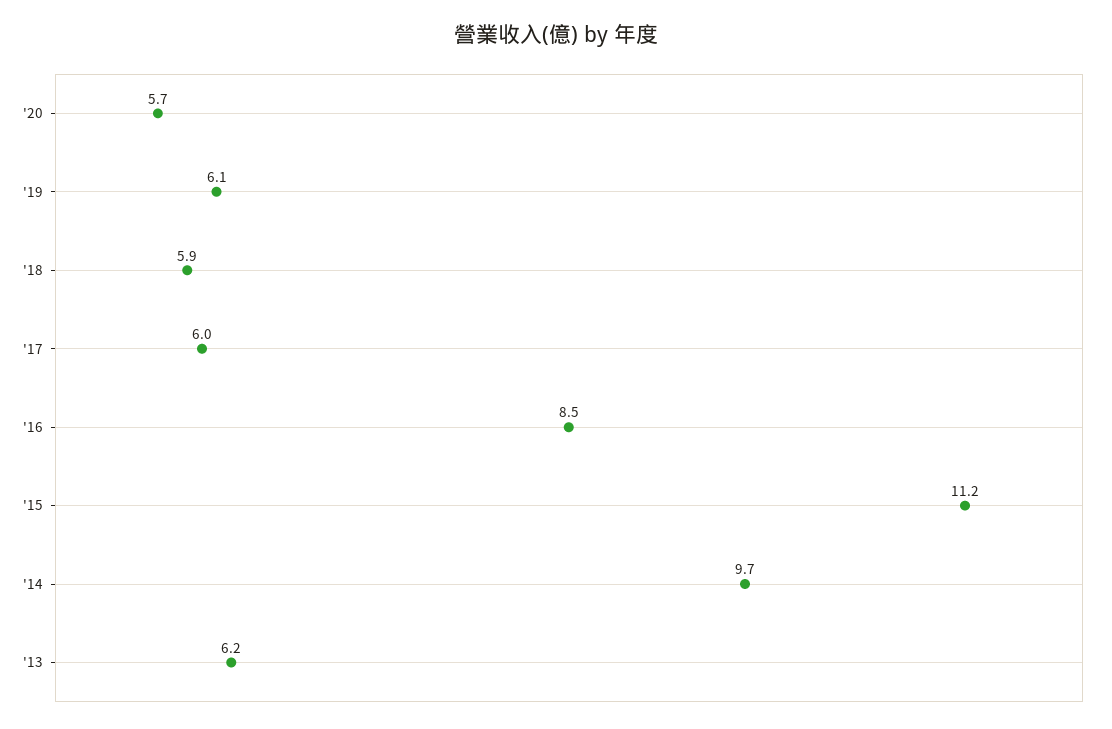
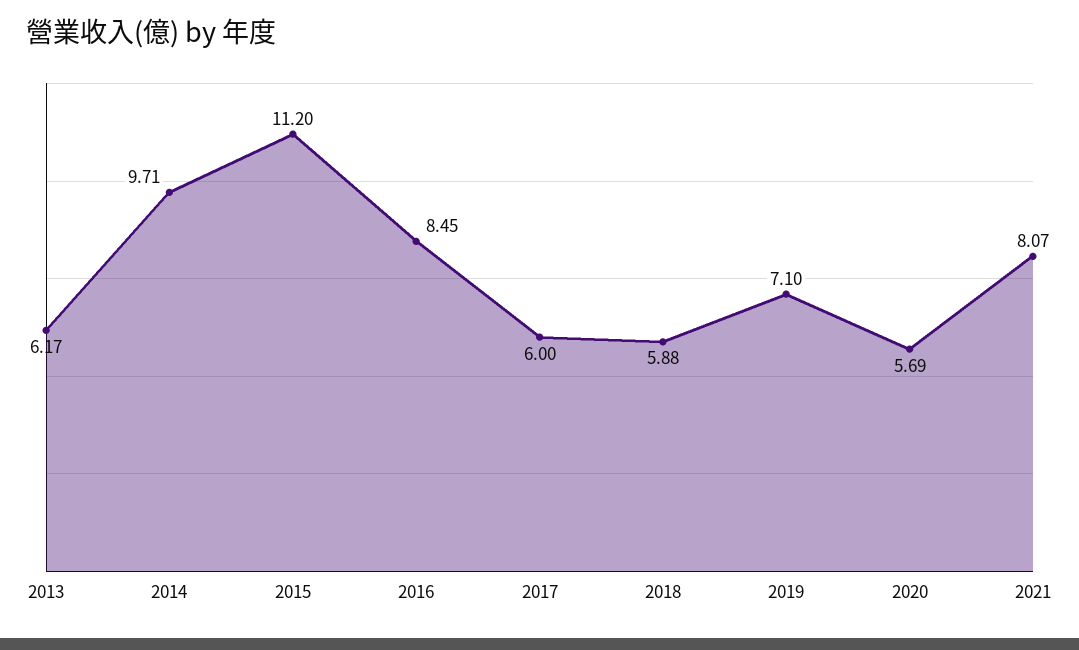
'19: 6.1 -> 7.1
2021: none -> 8.07

